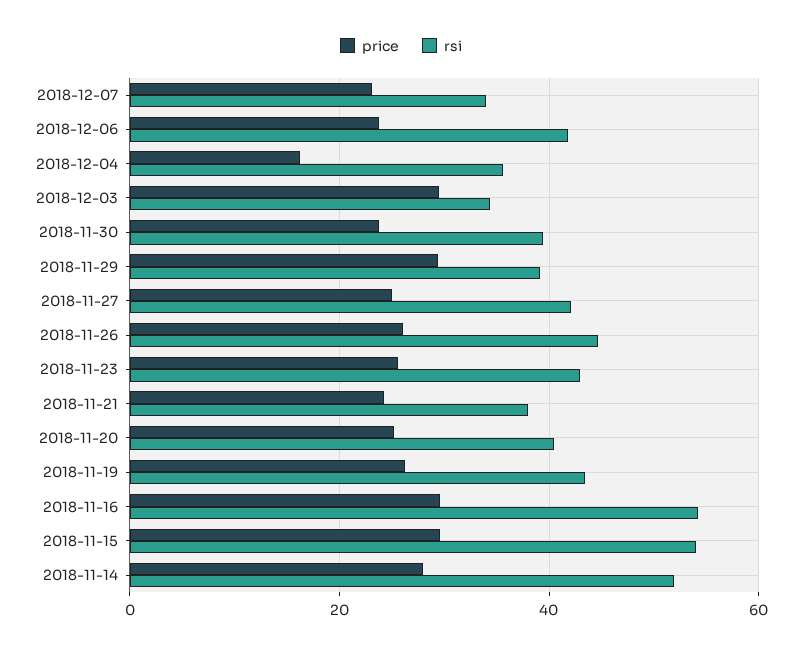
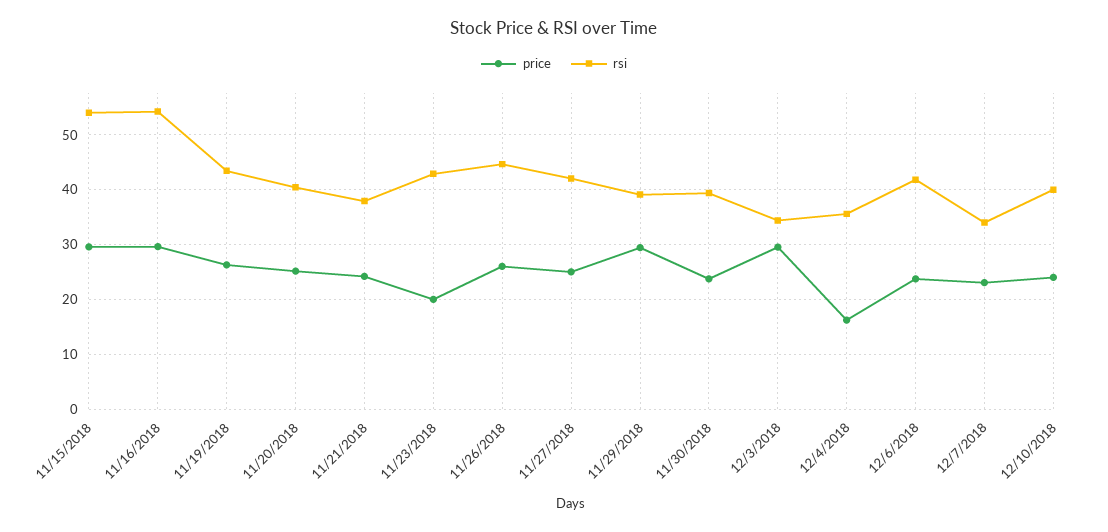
price, 2018-11-23: 26 -> 20
price, 2018-11-14: 28 -> none
rsi, 2018-11-14: 52 -> none
price, 12/10/2018: none -> 24
rsi, 12/10/2018: none -> 40

